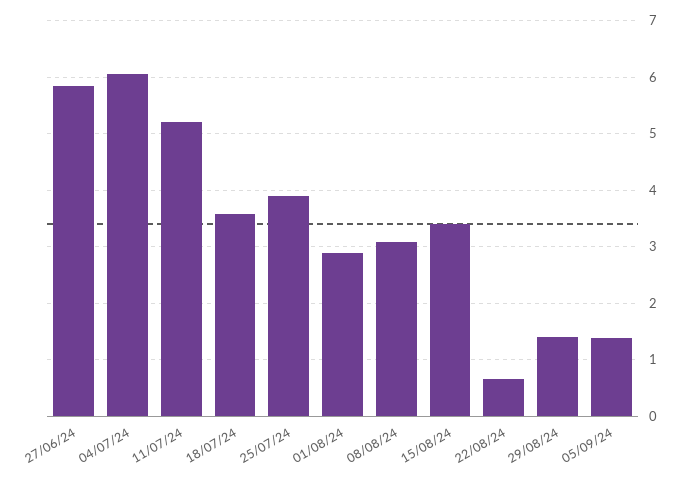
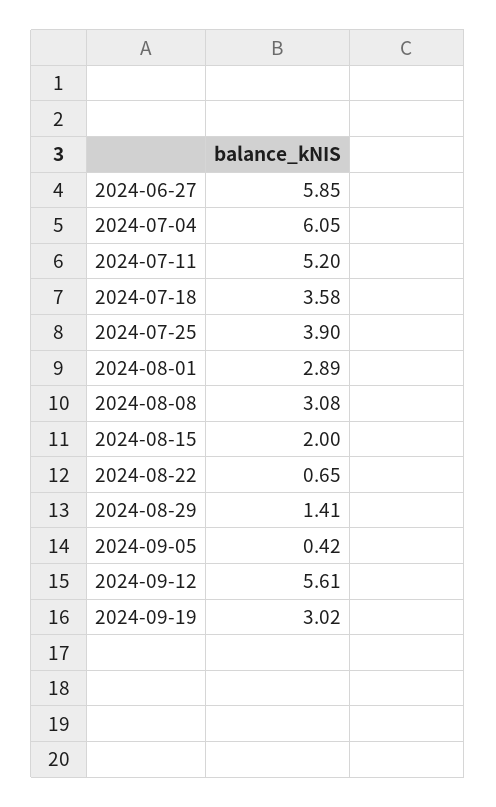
15/08/24: 3.4 -> 2
05/09/24: 1.4 -> 0.42
2024-09-12: none -> 5.61
2024-09-19: none -> 3.02

